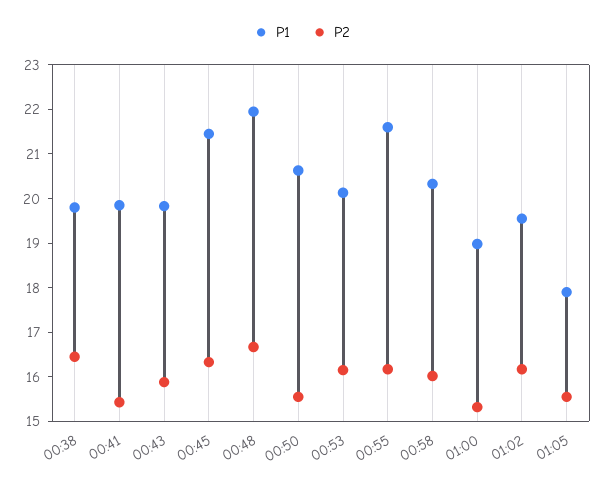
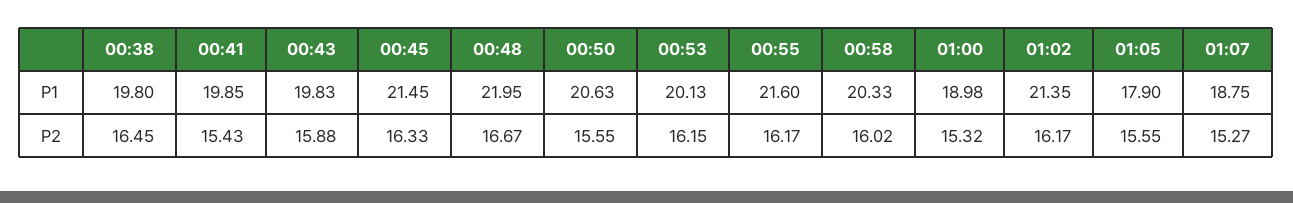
P1, 01:02: 19.6 -> 21.35
P1, 01:07: none -> 18.75
P2, 01:07: none -> 15.27

